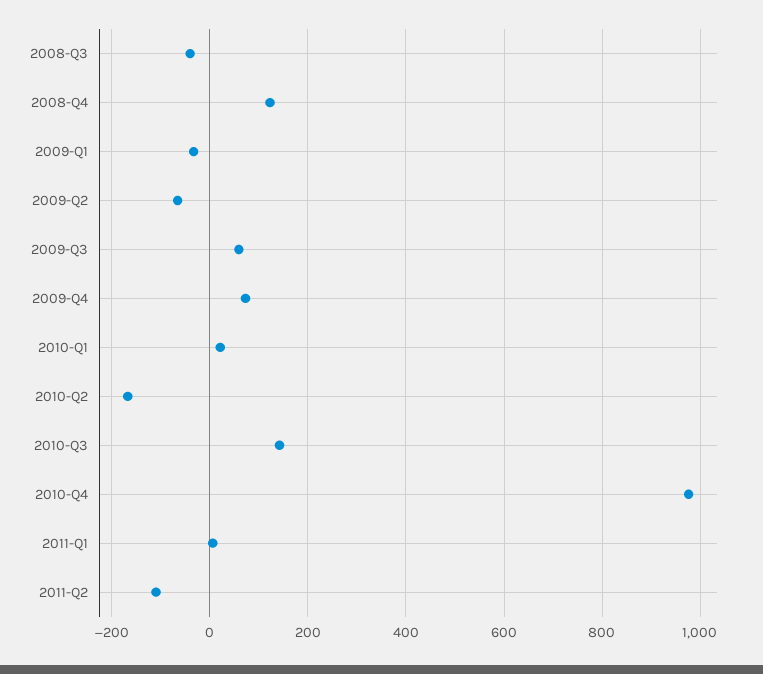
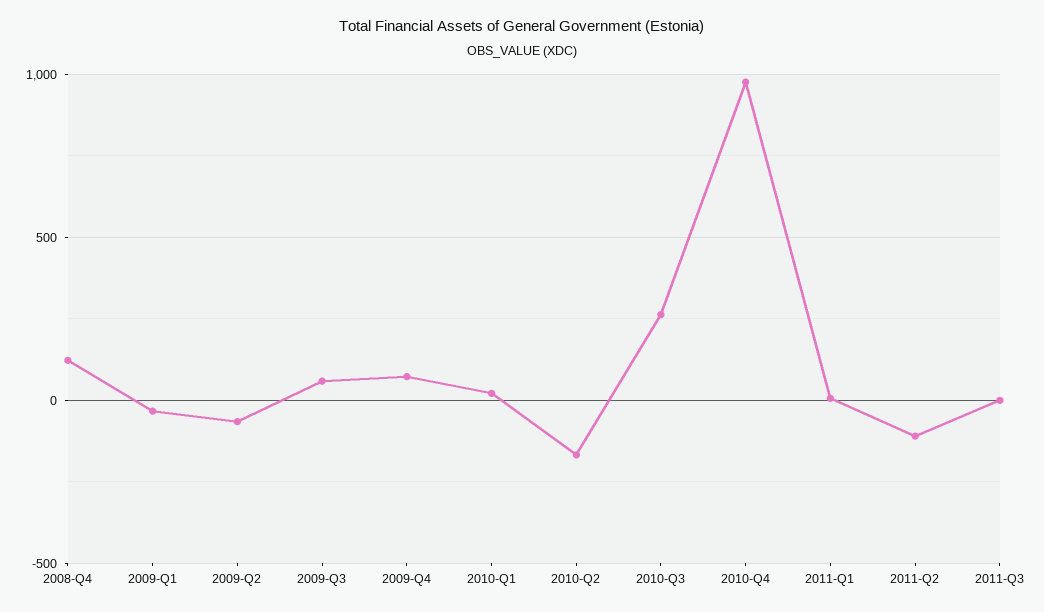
2008-Q3: -40 -> none
2010-Q3: 140 -> 250
2011-Q3: none -> 0

